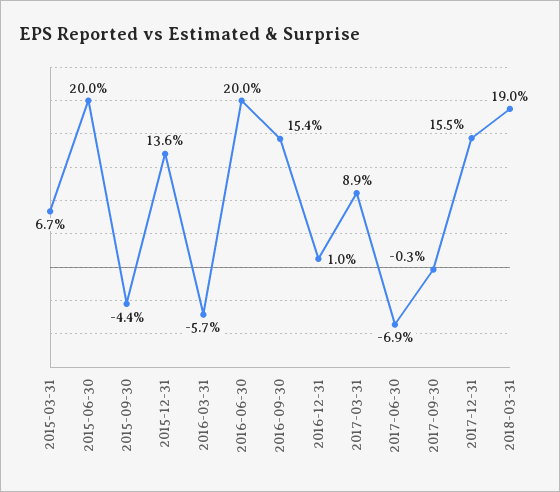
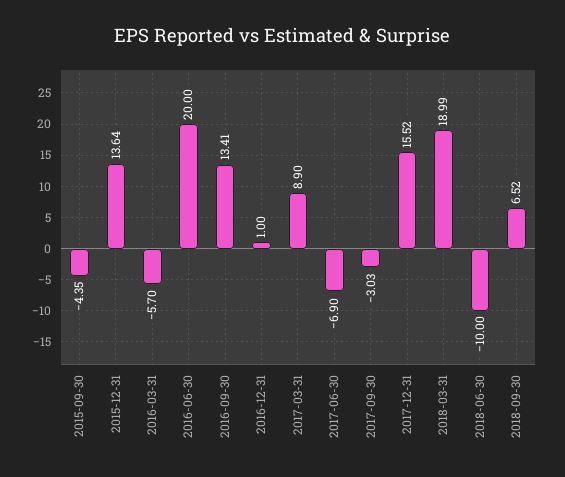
2015-03-31: 6.7 -> none
2015-06-30: 20 -> none
2016-09-30: 15.4 -> 13.41
2017-09-30: -0.3 -> -3.03
2018-06-30: none -> -10
2018-09-30: none -> 6.52

